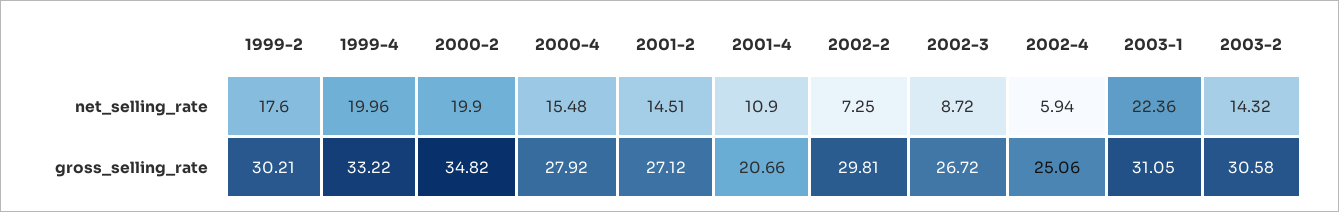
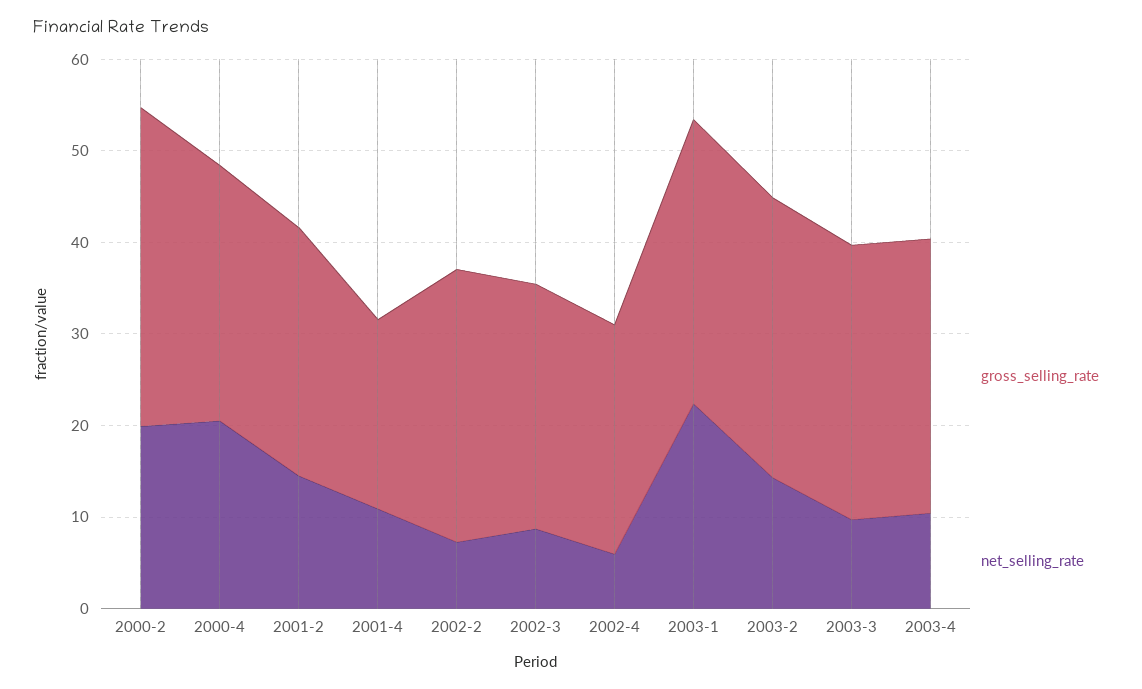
net_selling_rate, 1999-2: 17.6 -> none
net_selling_rate, 1999-4: 19.96 -> none
net_selling_rate, 2000-4: 15.48 -> 20
gross_selling_rate, 1999-2: 30.21 -> none
gross_selling_rate, 1999-4: 33.22 -> none
gross_selling_rate, 2003-3: none -> 30
net_selling_rate, 2003-3: none -> 10
gross_selling_rate, 2003-4: none -> 30
net_selling_rate, 2003-4: none -> 10

